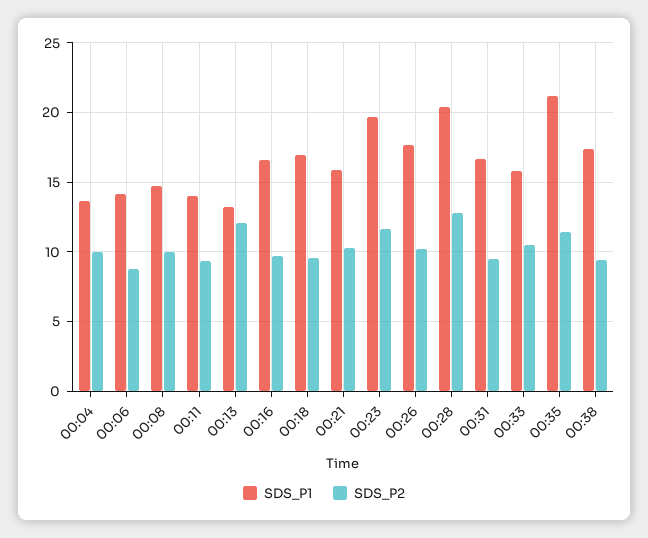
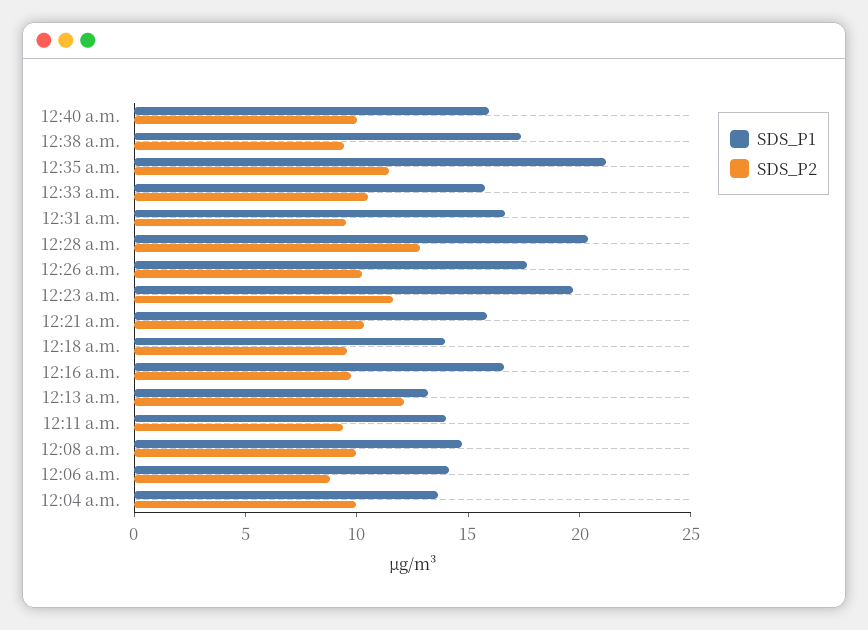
SDS_P1, 00:18: 17 -> 14
SDS_P1, 12:40 a.m.: none -> 16
SDS_P2, 12:40 a.m.: none -> 10

